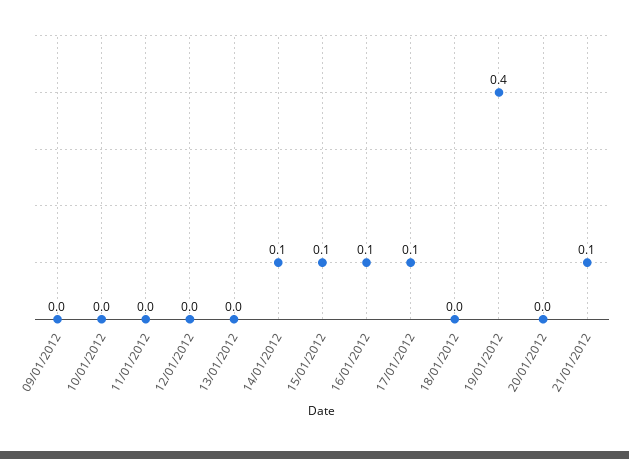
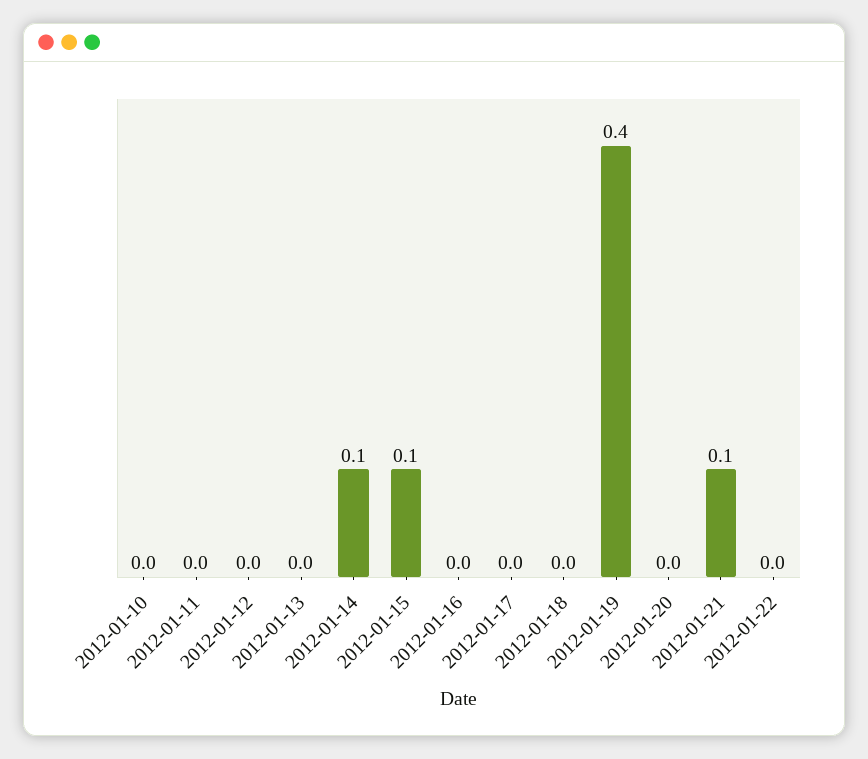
09/01/2012: 0 -> none
16/01/2012: 0.1 -> 0
17/01/2012: 0.1 -> 0
2012-01-22: none -> 0

